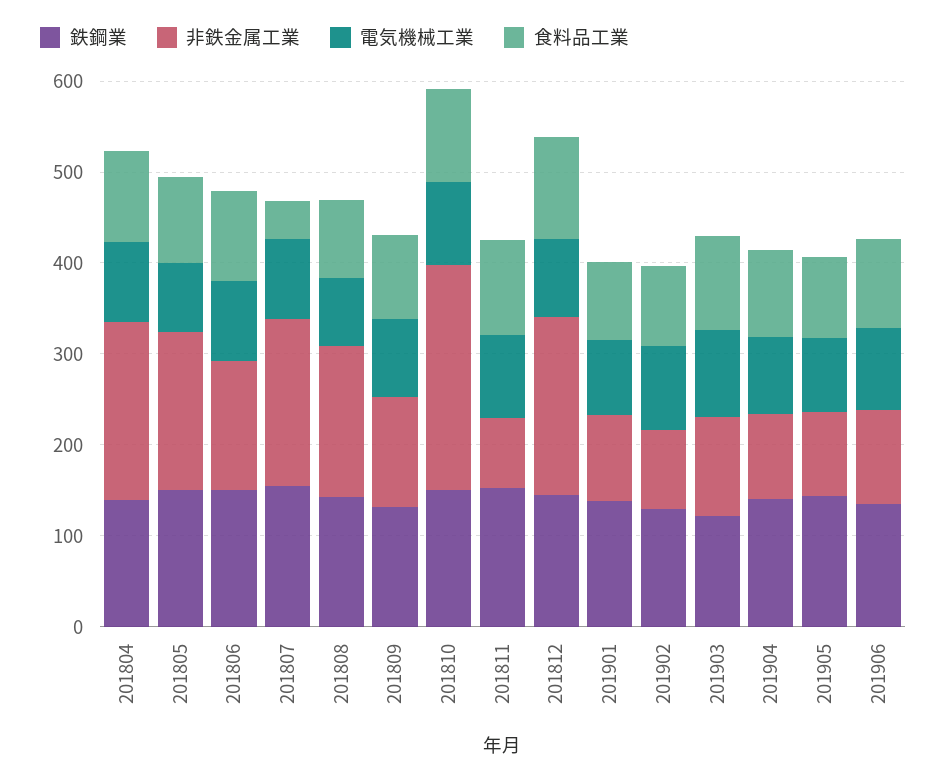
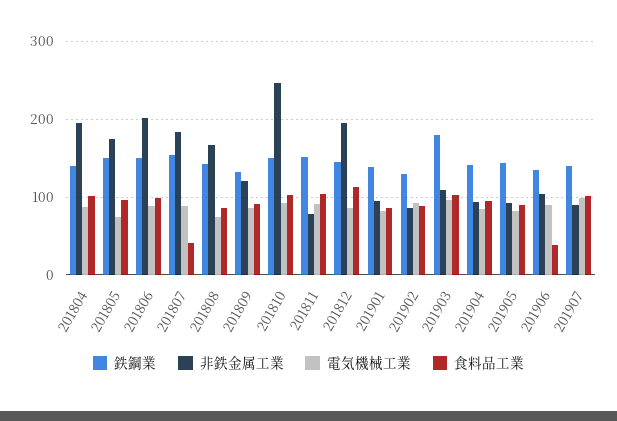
非鉄金属工業, 201806: 140 -> 200
鉄鋼業, 201903: 120 -> 180
食料品工業, 201906: 100 -> 40
鉄鋼業, 201907: none -> 140
非鉄金属工業, 201907: none -> 90
電気機械工業, 201907: none -> 100
食料品工業, 201907: none -> 100

